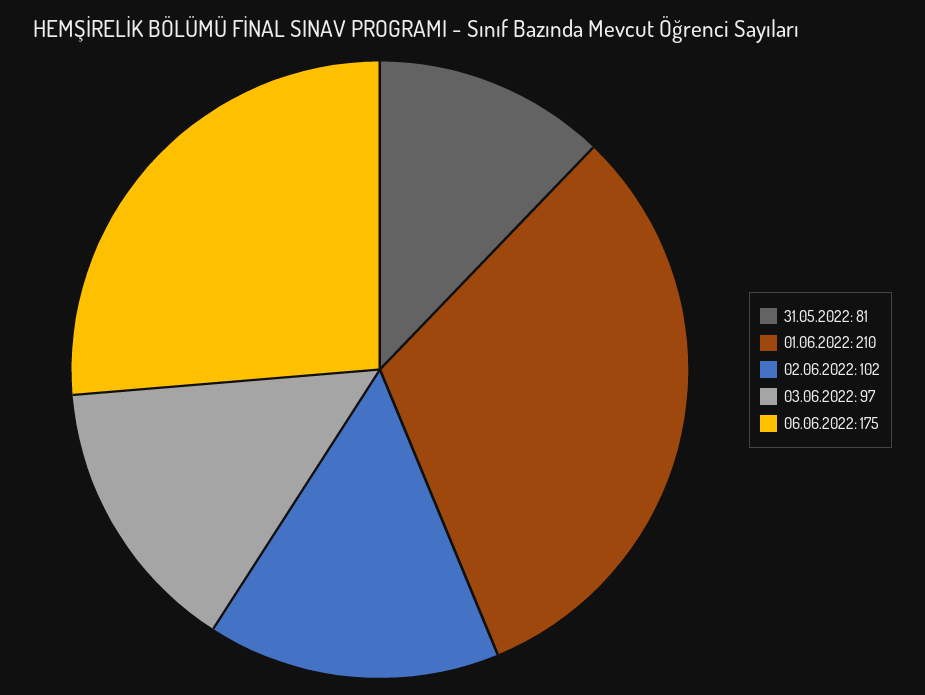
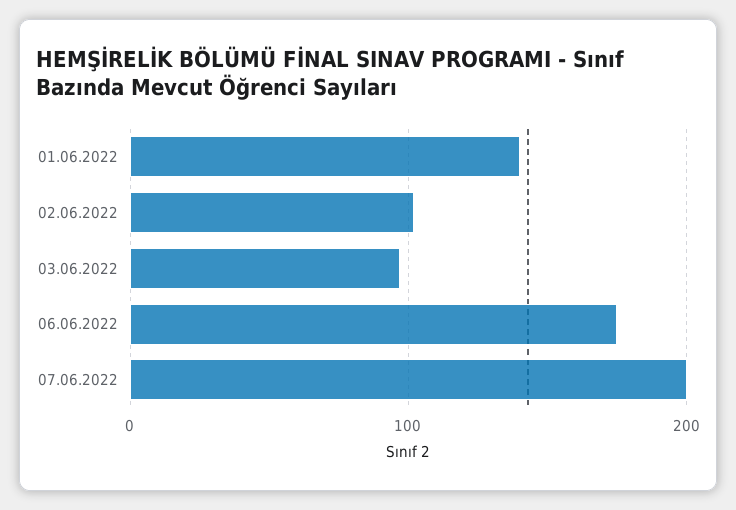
31.05.2022: 81 -> none
01.06.2022: 210 -> 140
07.06.2022: none -> 200

